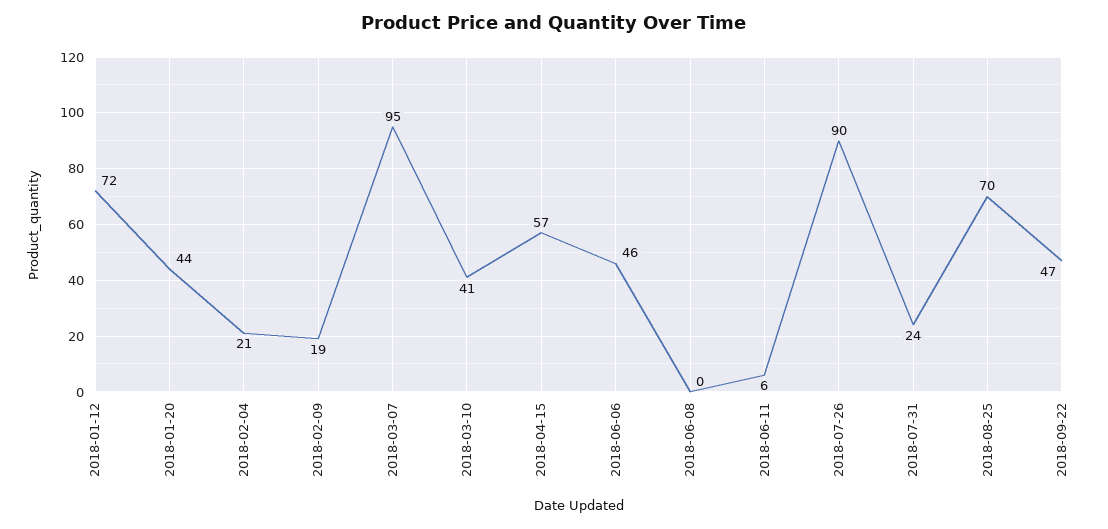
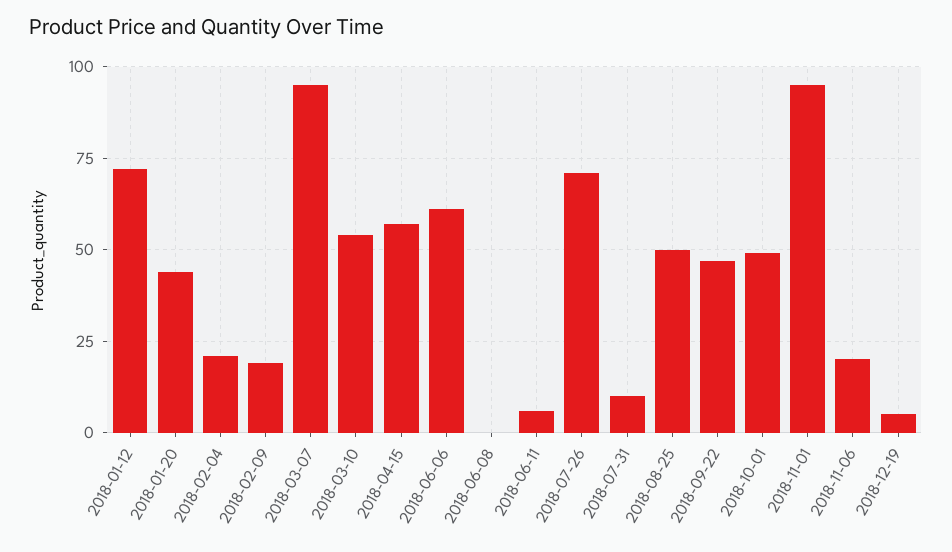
2018-03-10: 41 -> 55
2018-06-06: 46 -> 60
2018-07-26: 90 -> 70
2018-07-31: 24 -> 10
2018-08-25: 70 -> 50
2018-10-01: none -> 50
2018-11-01: none -> 95
2018-11-06: none -> 20
2018-12-19: none -> 5

